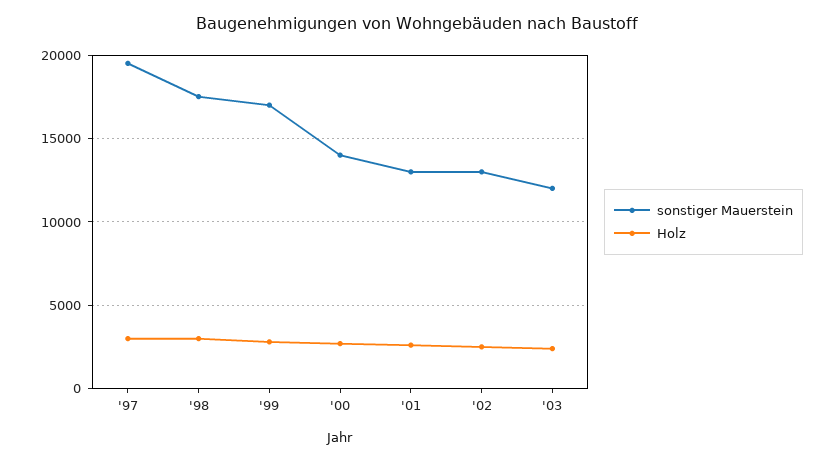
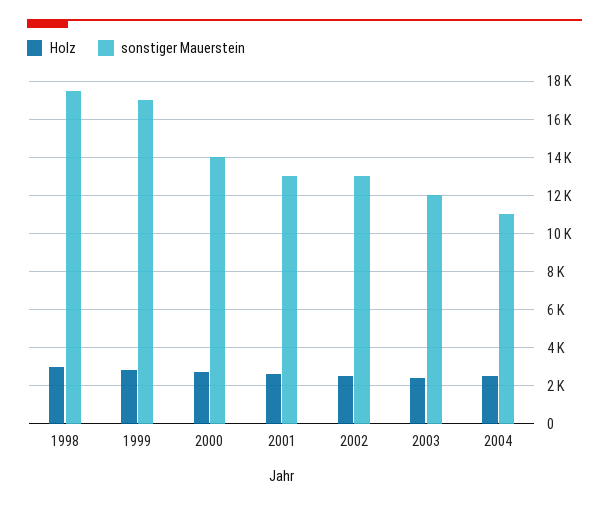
sonstiger Mauerstein, '97: 19500 -> none
Holz, '97: 3000 -> none
Holz, 2004: none -> 2500
sonstiger Mauerstein, 2004: none -> 11000

